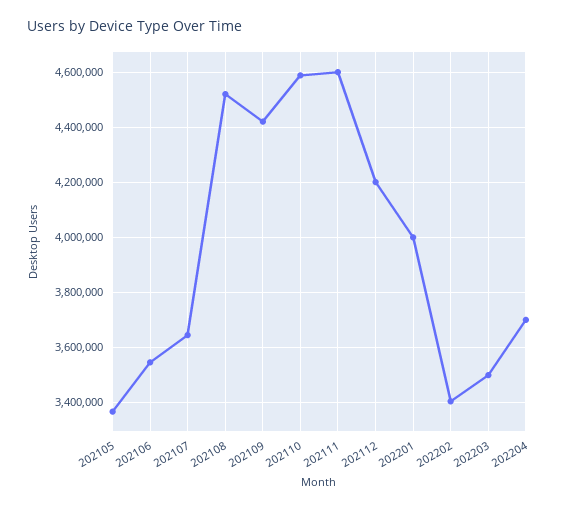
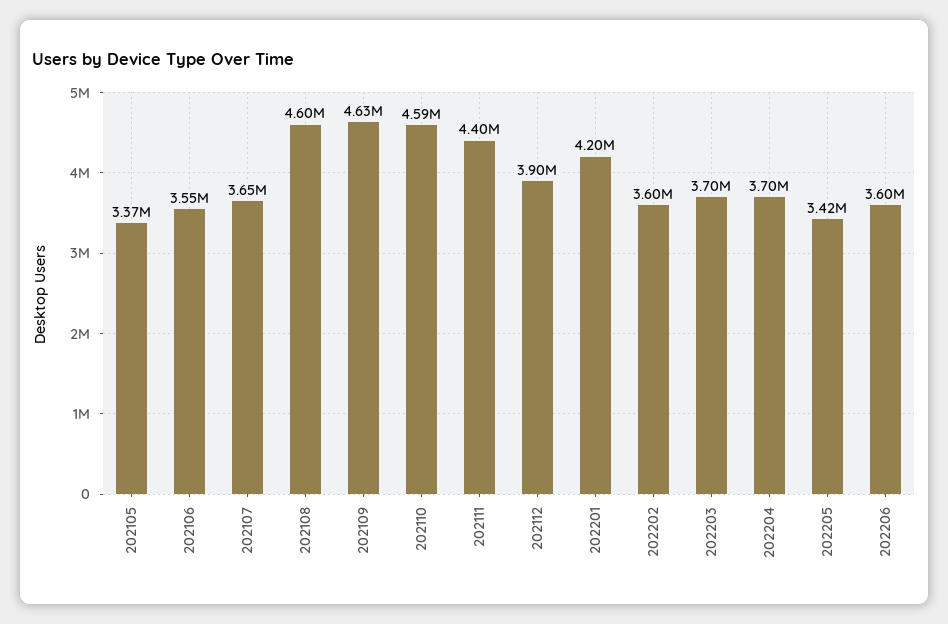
202108: 4525000 -> 4600000
202109: 4425000 -> 4630000
202111: 4600000 -> 4400000
202112: 4200000 -> 3900000
202201: 4000000 -> 4200000
202202: 3400000 -> 3600000
202203: 3500000 -> 3700000
202205: none -> 3420000
202206: none -> 3600000

